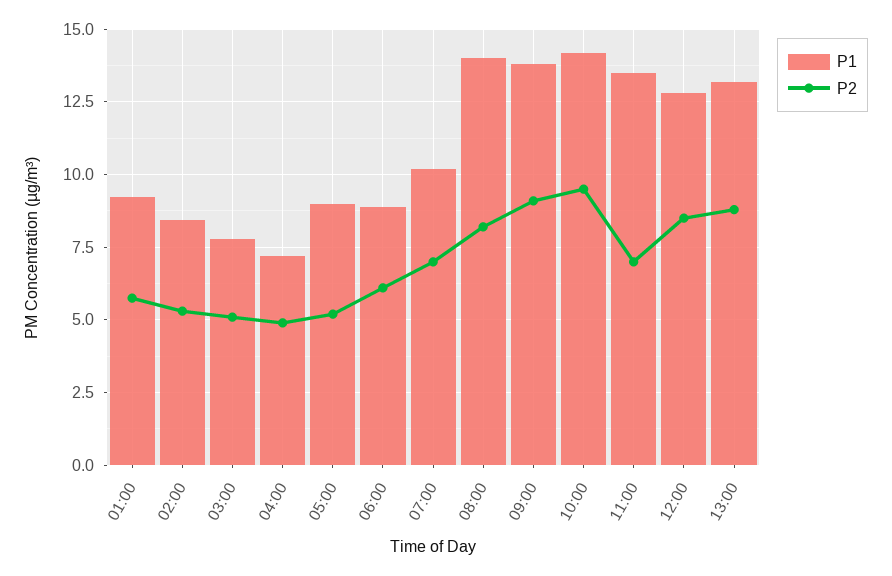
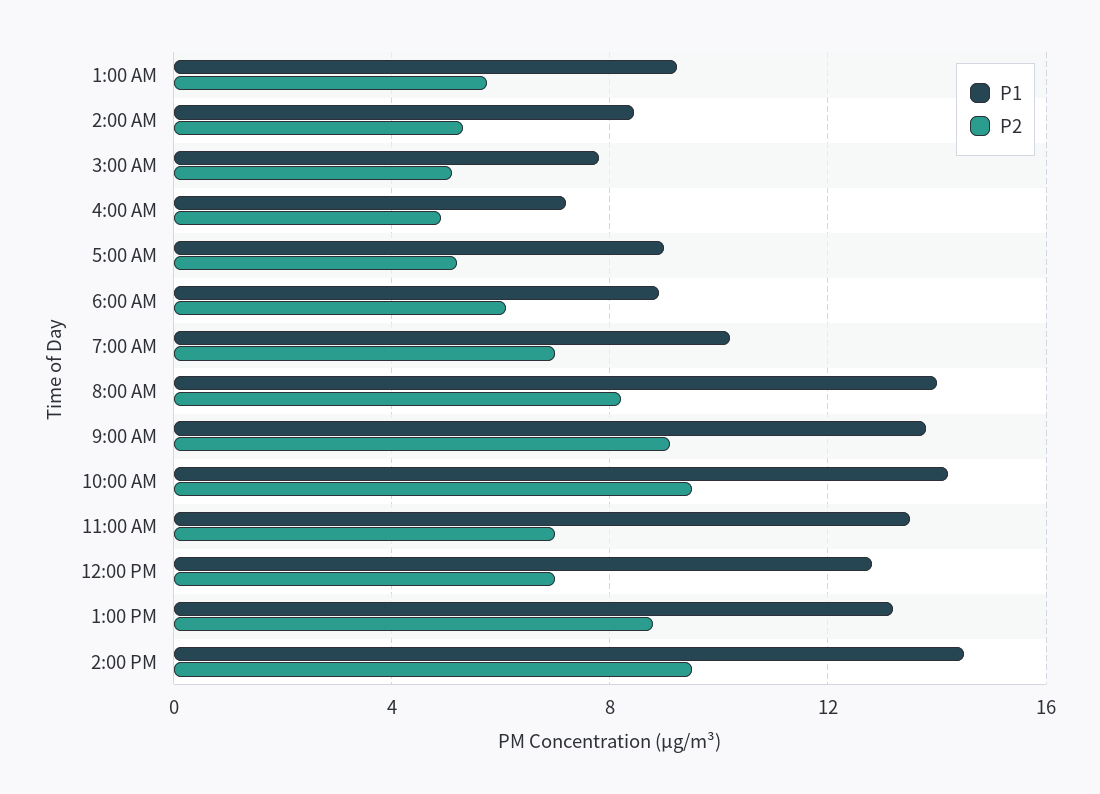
P2, 12:00: 8.5 -> 7
P1, 2:00 PM: none -> 14.5
P2, 2:00 PM: none -> 9.5

